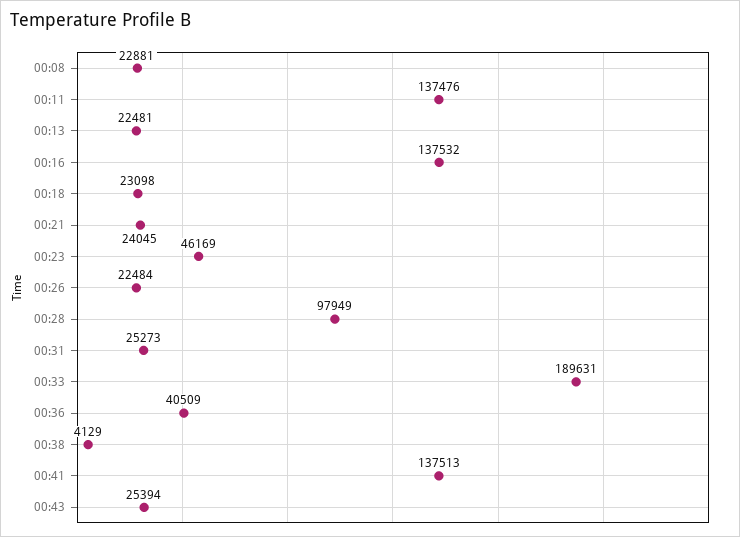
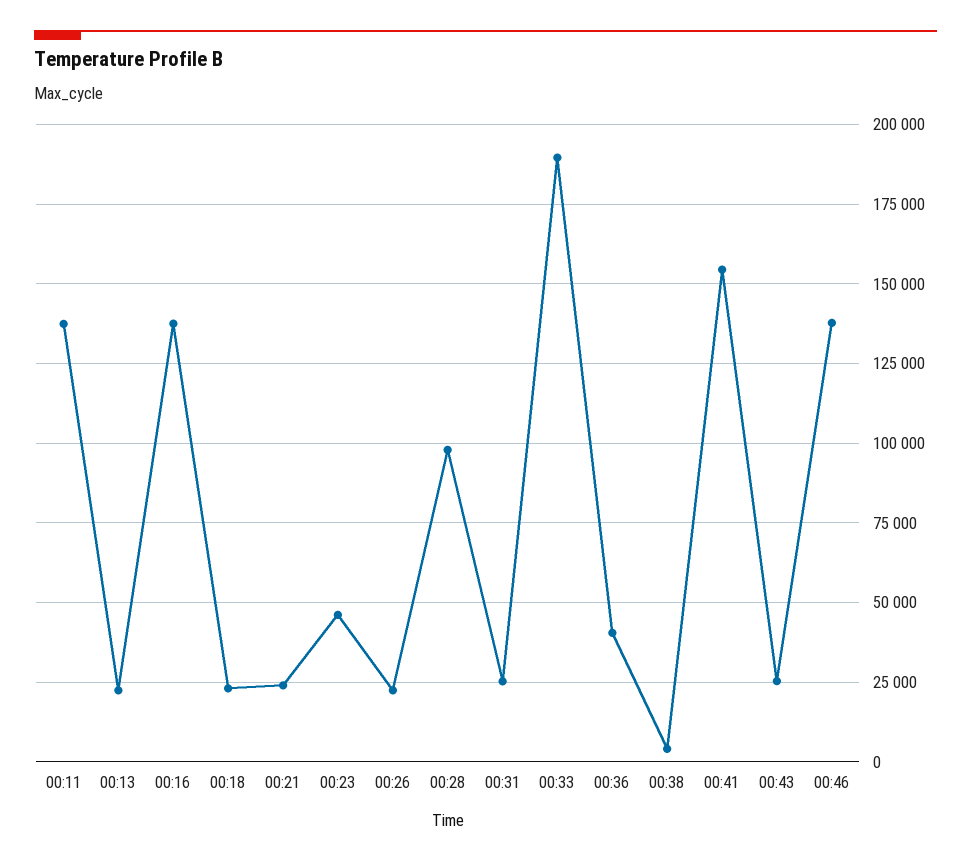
00:08: 22881 -> none
00:41: 137513 -> 155000
00:46: none -> 137500

